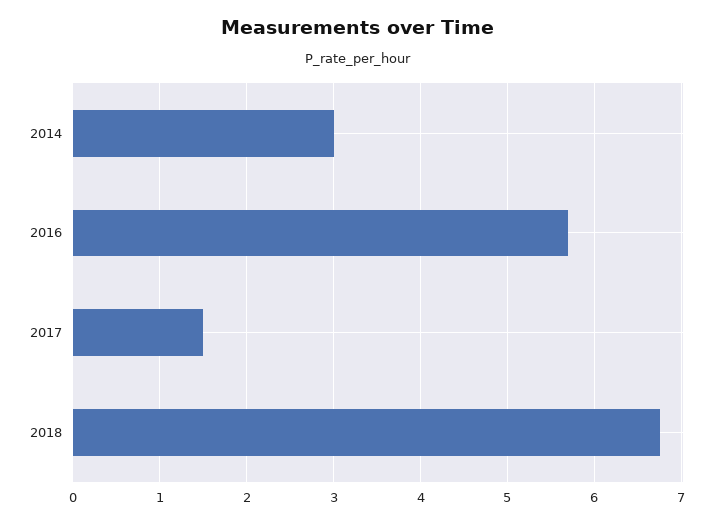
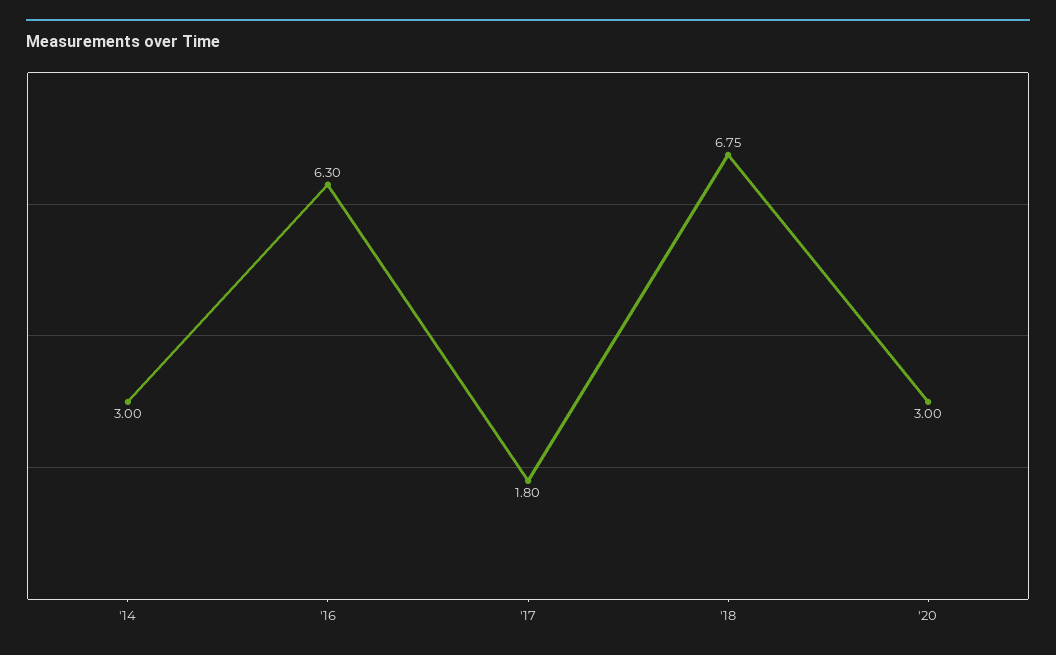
2016: 5.7 -> 6.3
2017: 1.5 -> 1.8
'20: none -> 3

